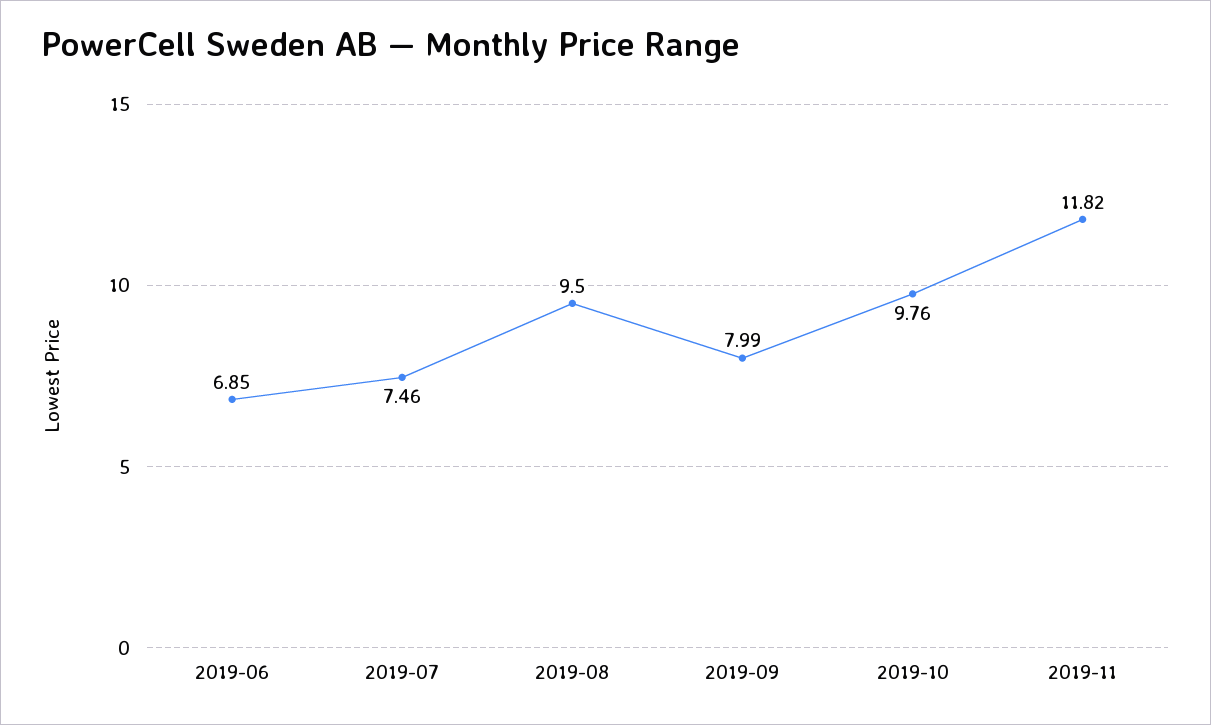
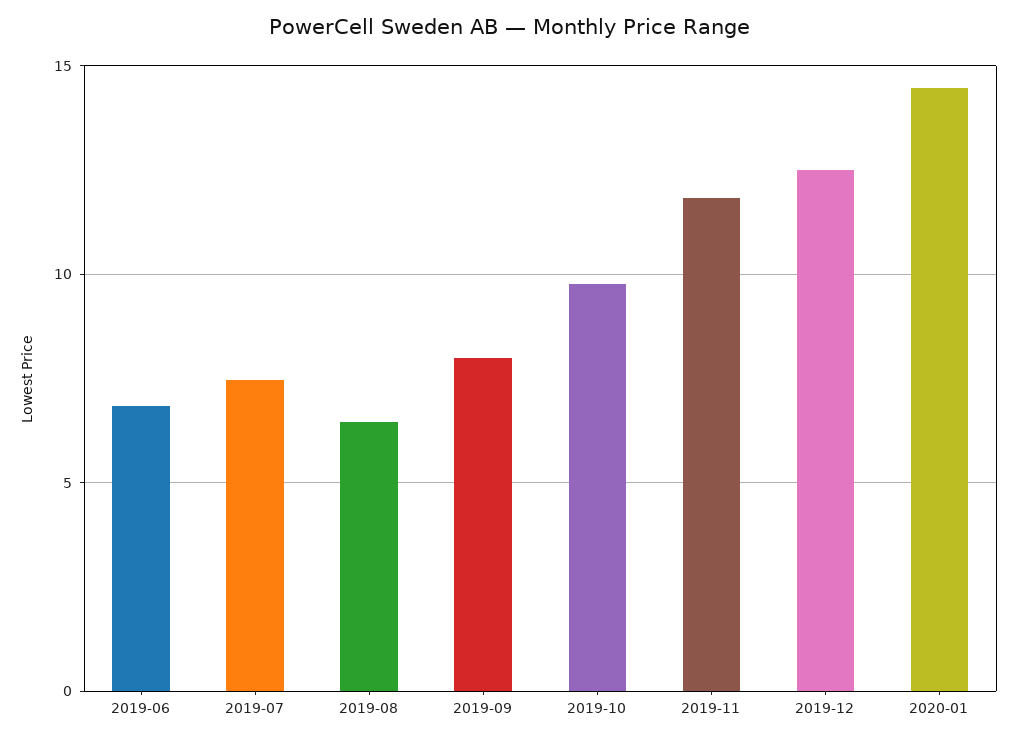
2019-08: 9.5 -> 6.5
2019-12: none -> 12.5
2020-01: none -> 14.5

